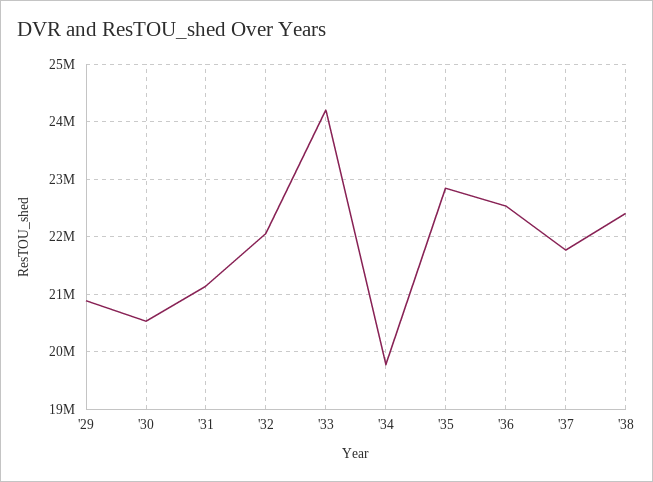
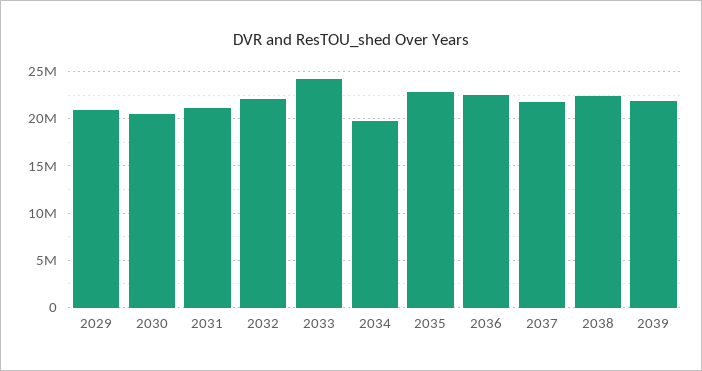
2039: none -> 22000000

